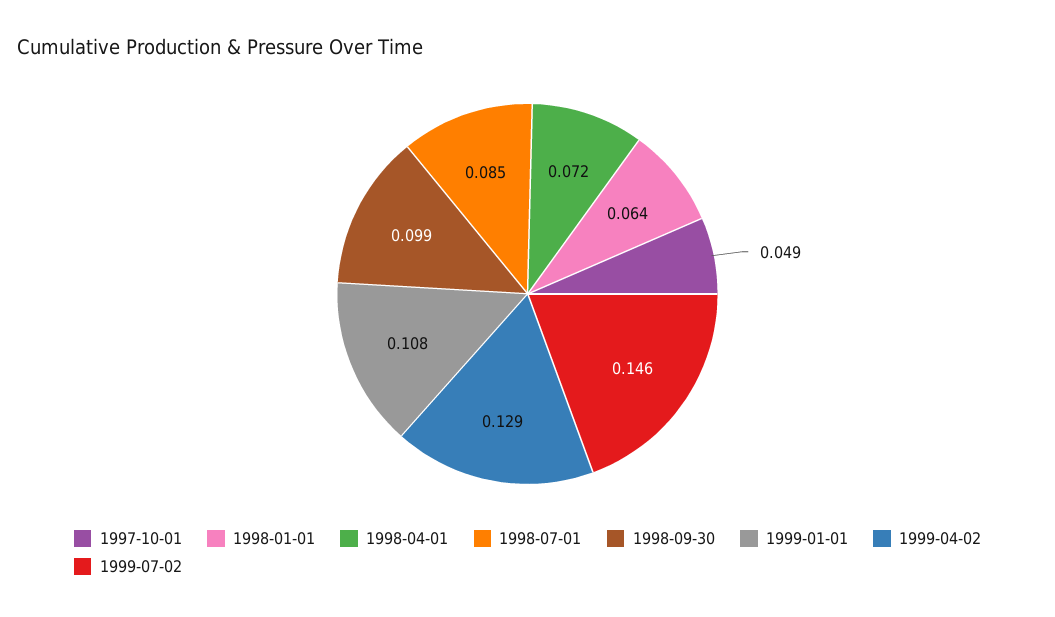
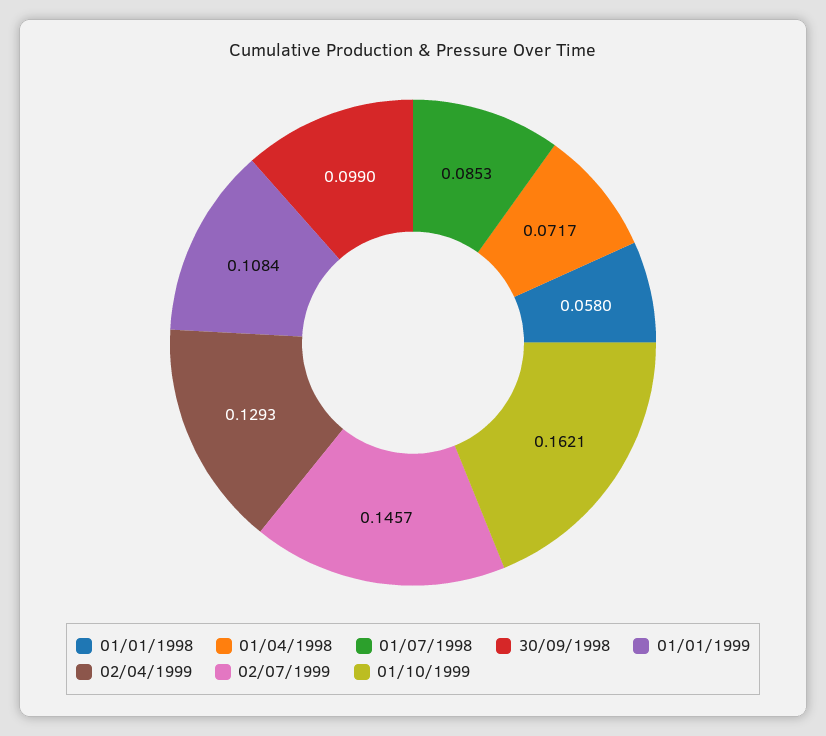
1997-10-01: 0.049 -> none
1998-01-01: 0.064 -> 0.058
01/10/1999: none -> 0.1621

